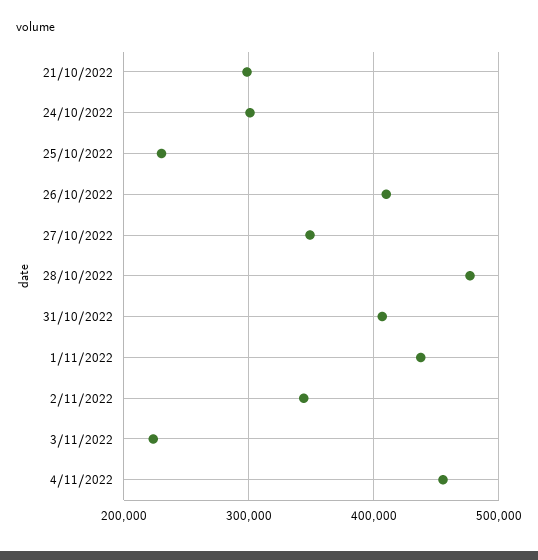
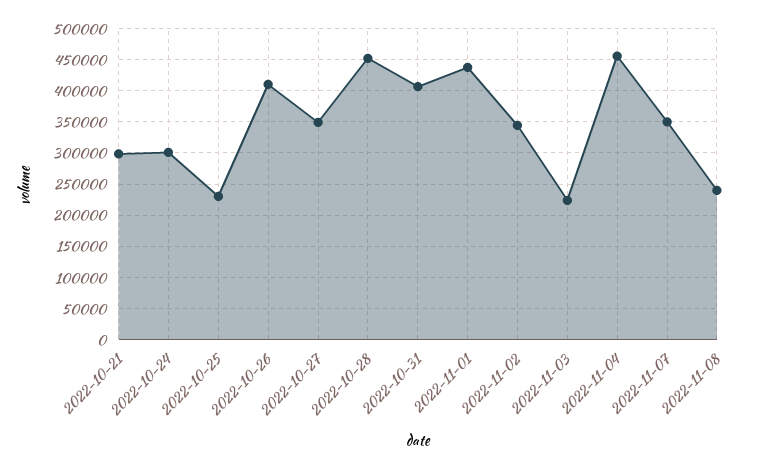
28/10/2022: 480000 -> 450000
2022-11-07: none -> 350000
2022-11-08: none -> 240000

